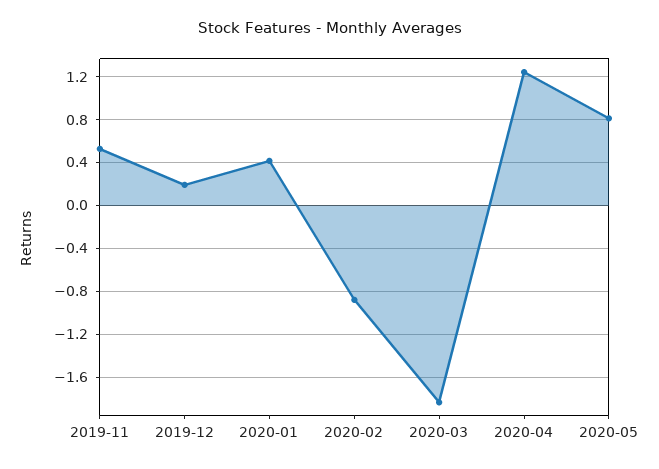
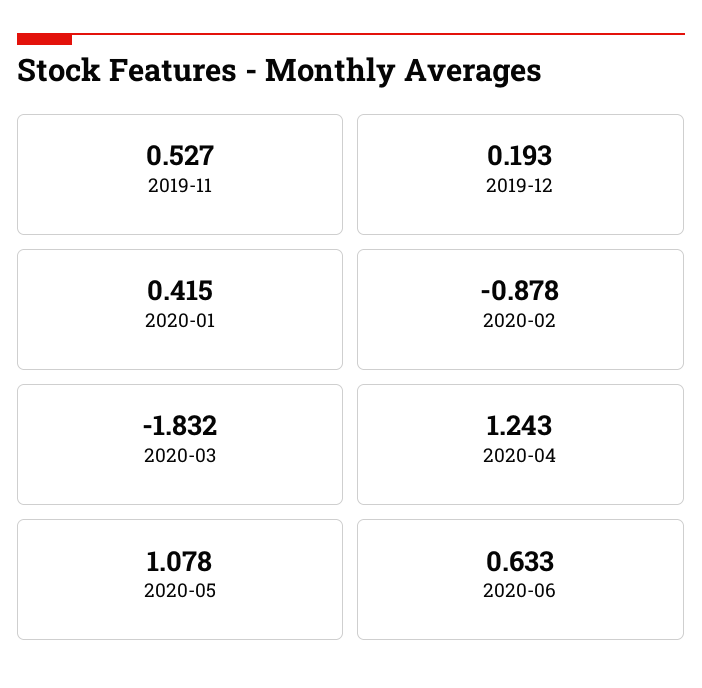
2020-05: 0.8 -> 1.078
2020-06: none -> 0.633

